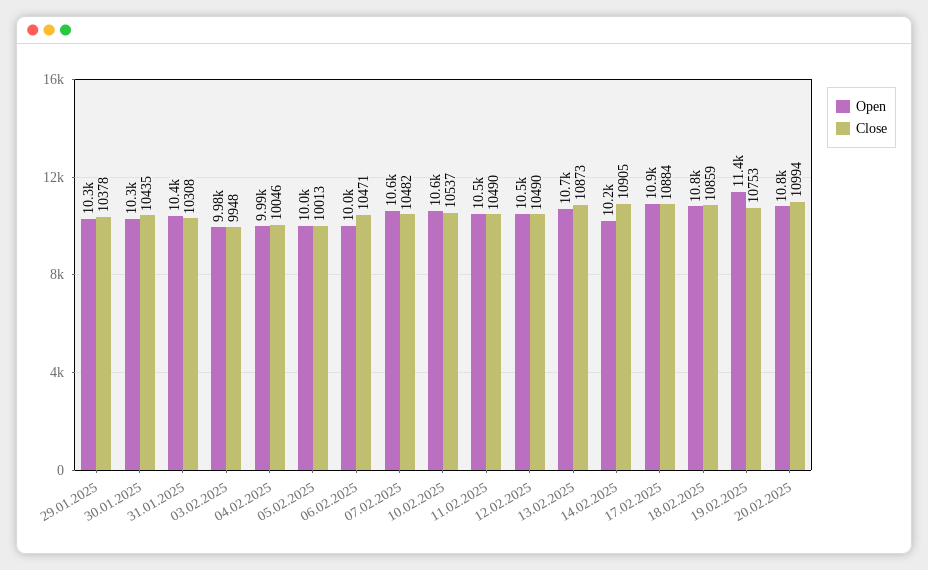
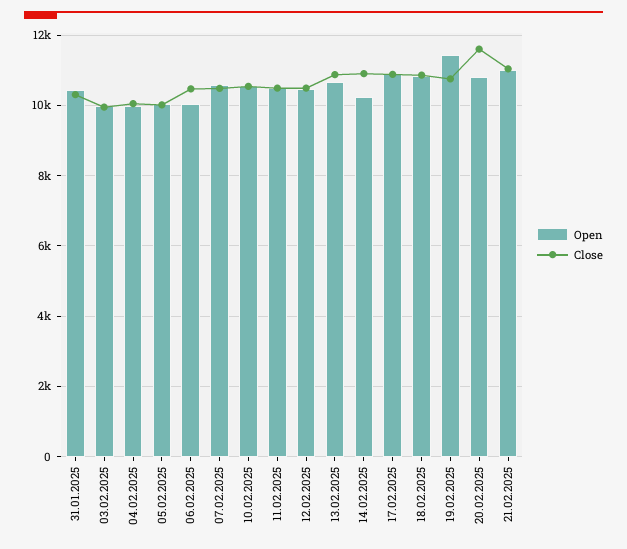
Open, 29.01.2025: 10300 -> none
Close, 29.01.2025: 10378 -> none
Open, 30.01.2025: 10300 -> none
Close, 30.01.2025: 10435 -> none
Close, 20.02.2025: 10994 -> 11600
Open, 21.02.2025: none -> 11000
Close, 21.02.2025: none -> 11000

